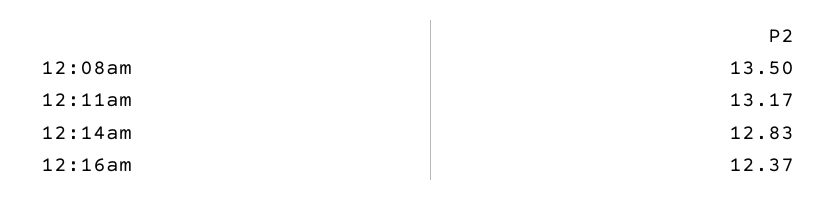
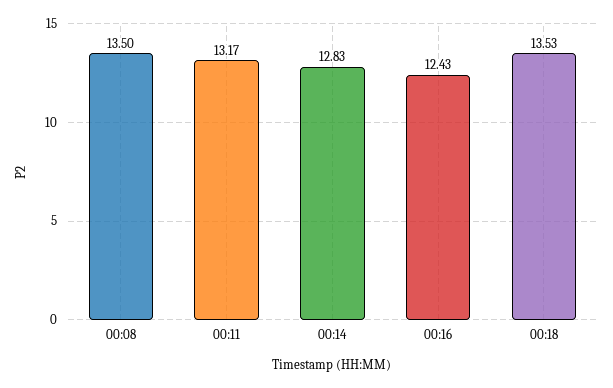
12:16am: 12.37 -> 12.43
00:18: none -> 13.53

